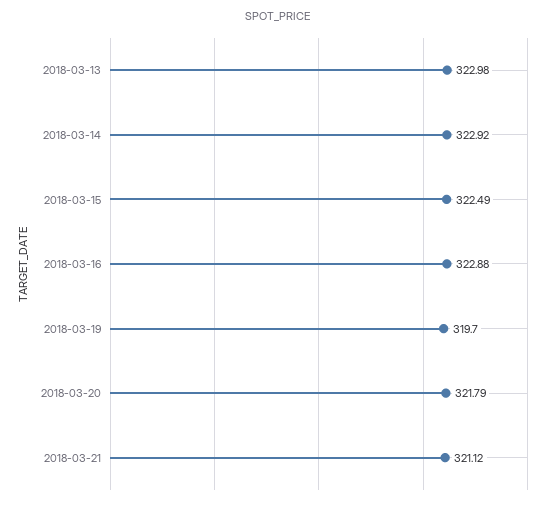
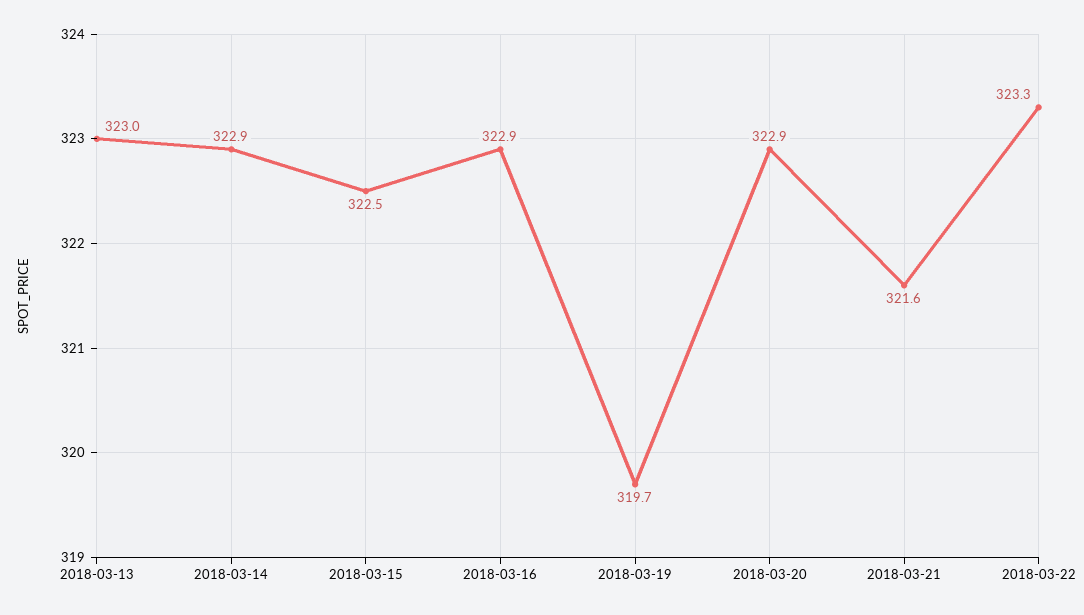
2018-03-20: 321.79 -> 322.9
2018-03-21: 321.12 -> 321.6
2018-03-22: none -> 323.3

